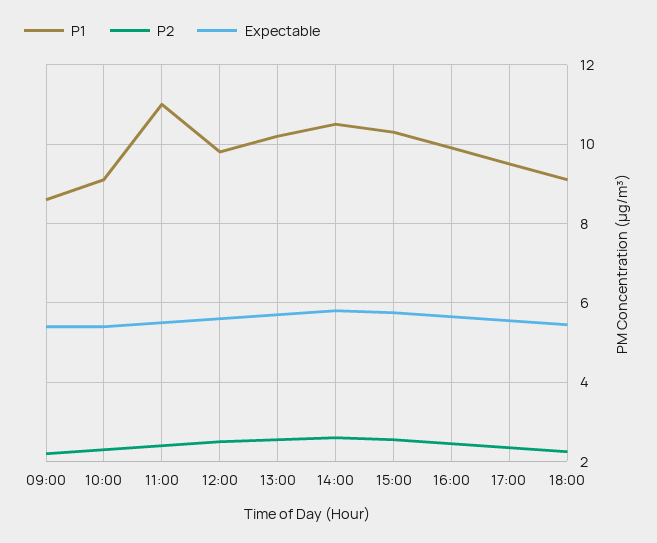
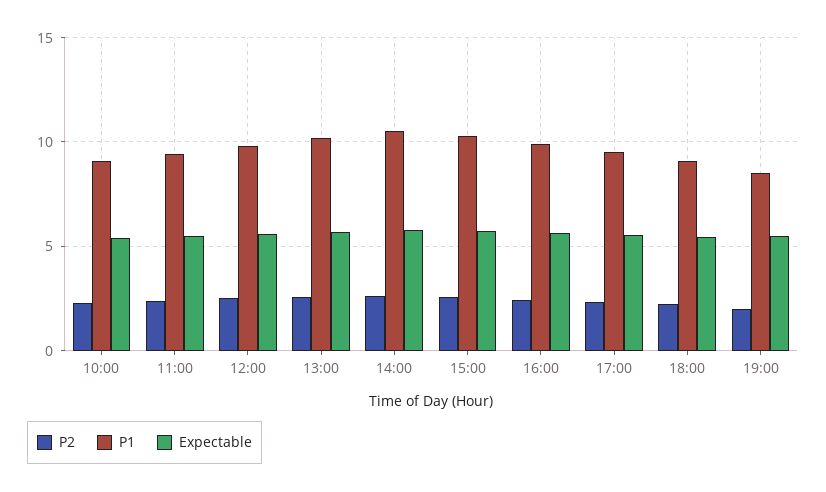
P1, 09:00: 8.6 -> none
P2, 09:00: 2.2 -> none
Expectable, 09:00: 5.4 -> none
P1, 11:00: 11 -> 9.5
P2, 19:00: none -> 2
P1, 19:00: none -> 8.5
Expectable, 19:00: none -> 5.5

